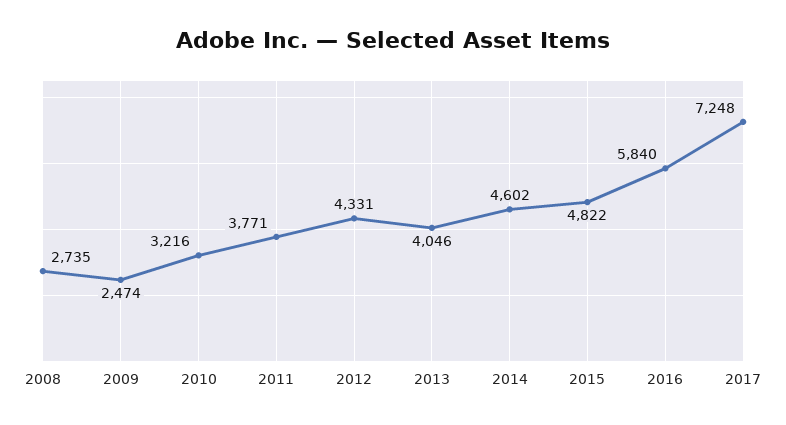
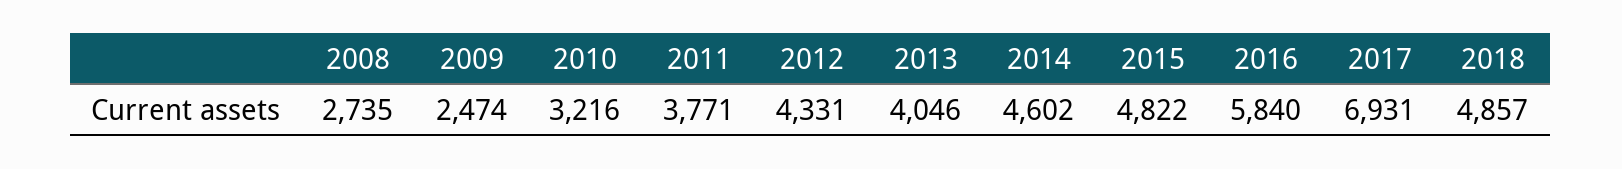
2017: 7248 -> 6931
2018: none -> 4857

